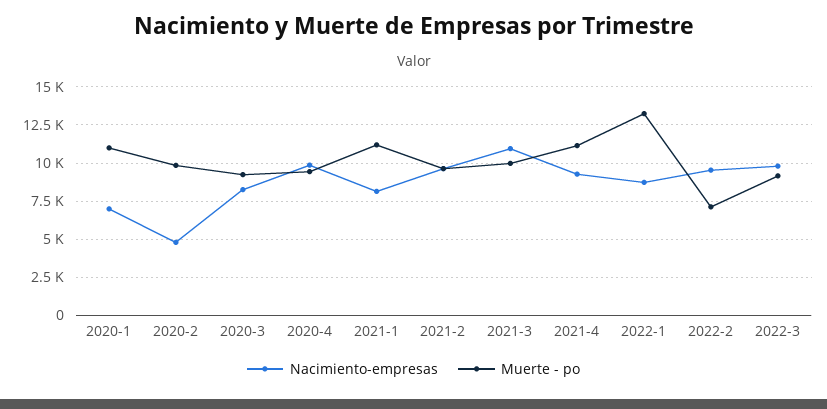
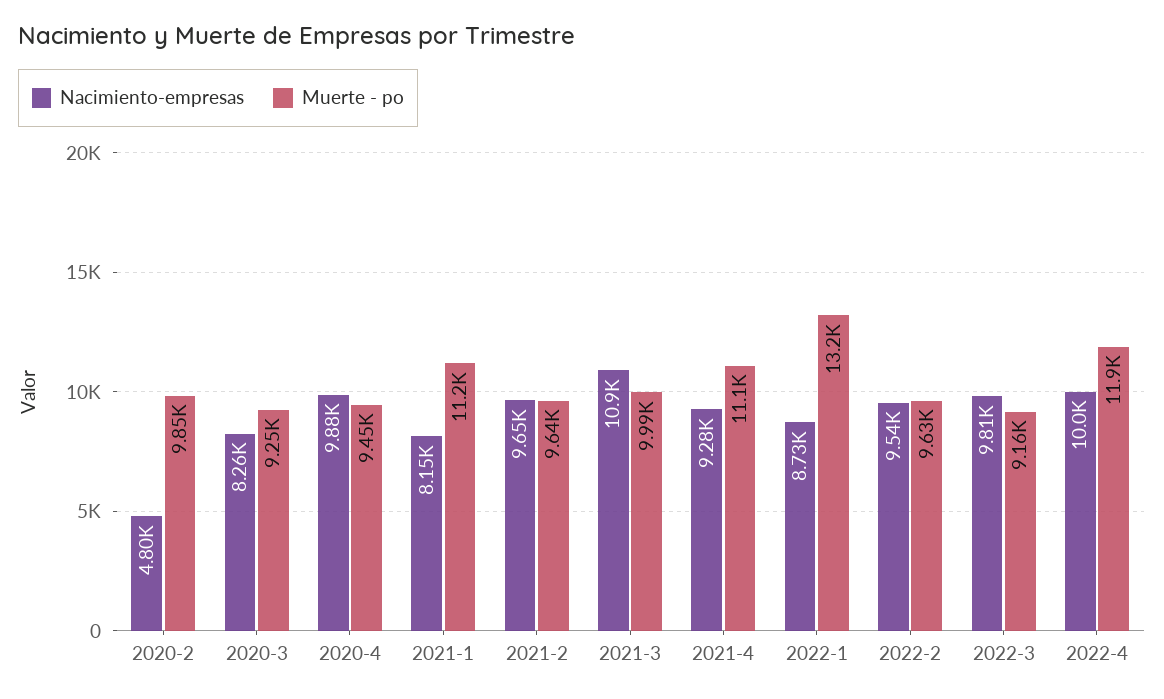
Nacimiento-empresas, 2020-1: 7000 -> none
Muerte - po, 2020-1: 11000 -> none
Muerte - po, 2022-2: 7000 -> 9630
Nacimiento-empresas, 2022-4: none -> 10000
Muerte - po, 2022-4: none -> 11900

